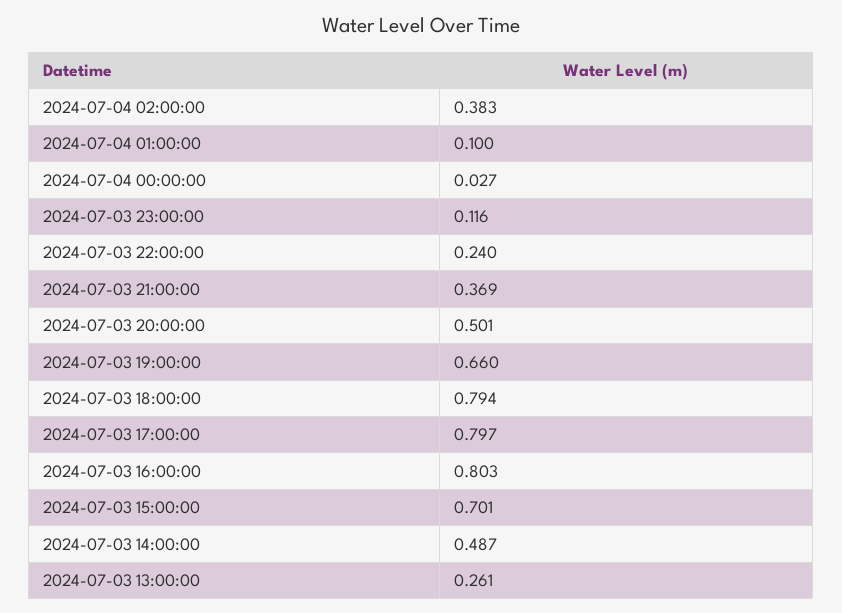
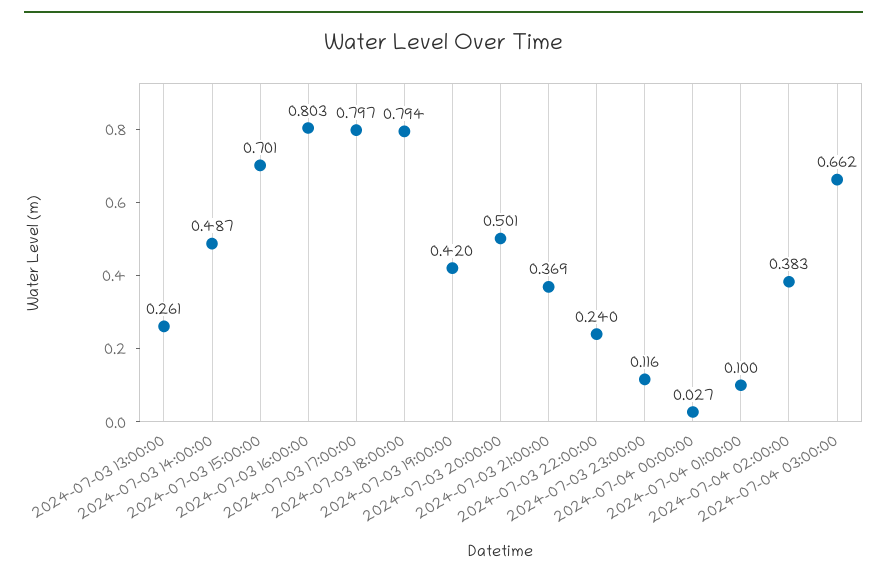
2024-07-03 19:00:00: 0.66 -> 0.42
2024-07-04 03:00:00: none -> 0.662

